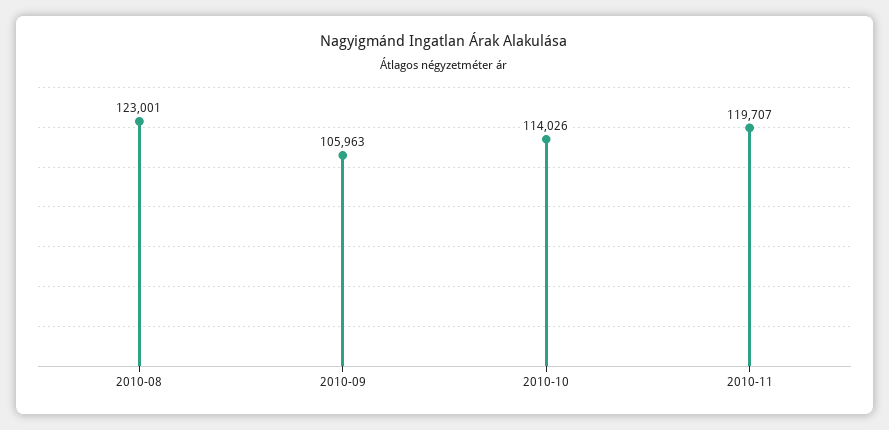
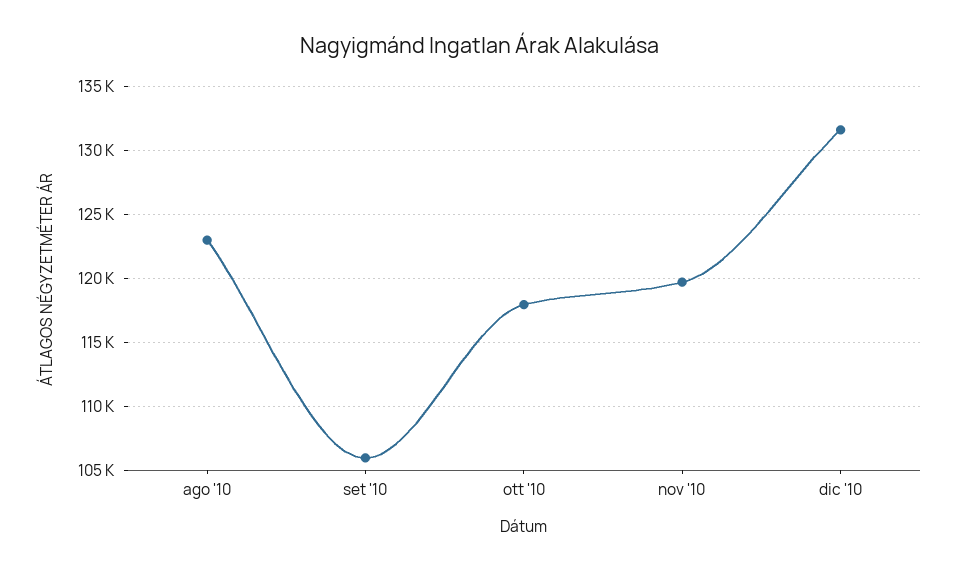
2010-10: 114026 -> 118000
dic '10: none -> 131500

